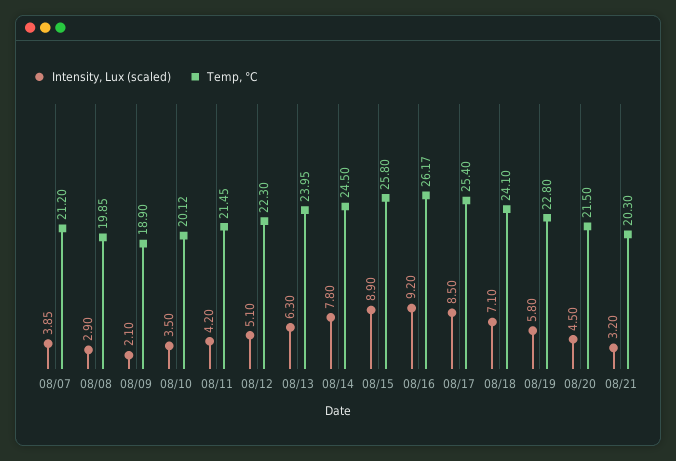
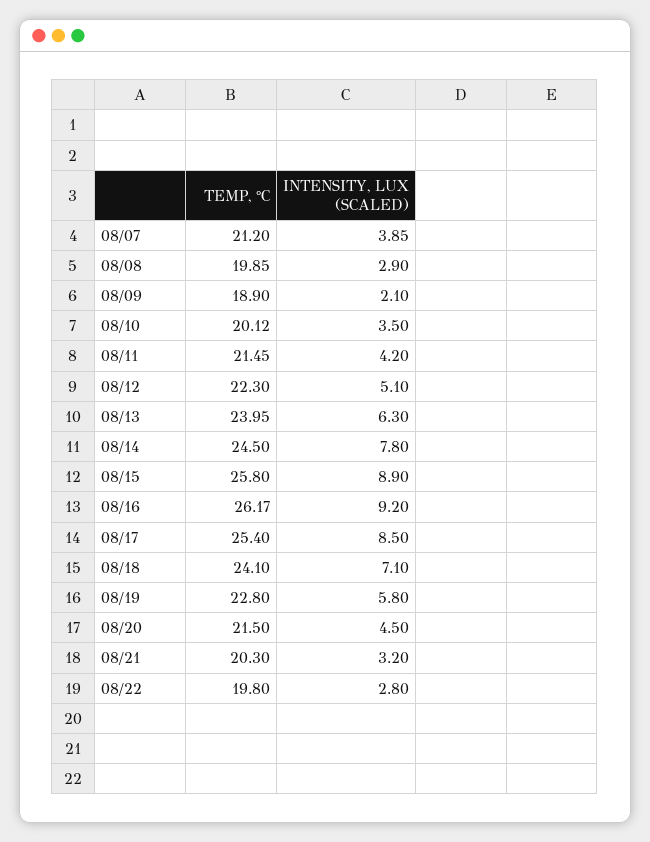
Temp, °C, 08/22: none -> 19.8
Intensity, Lux (scaled), 08/22: none -> 2.8

